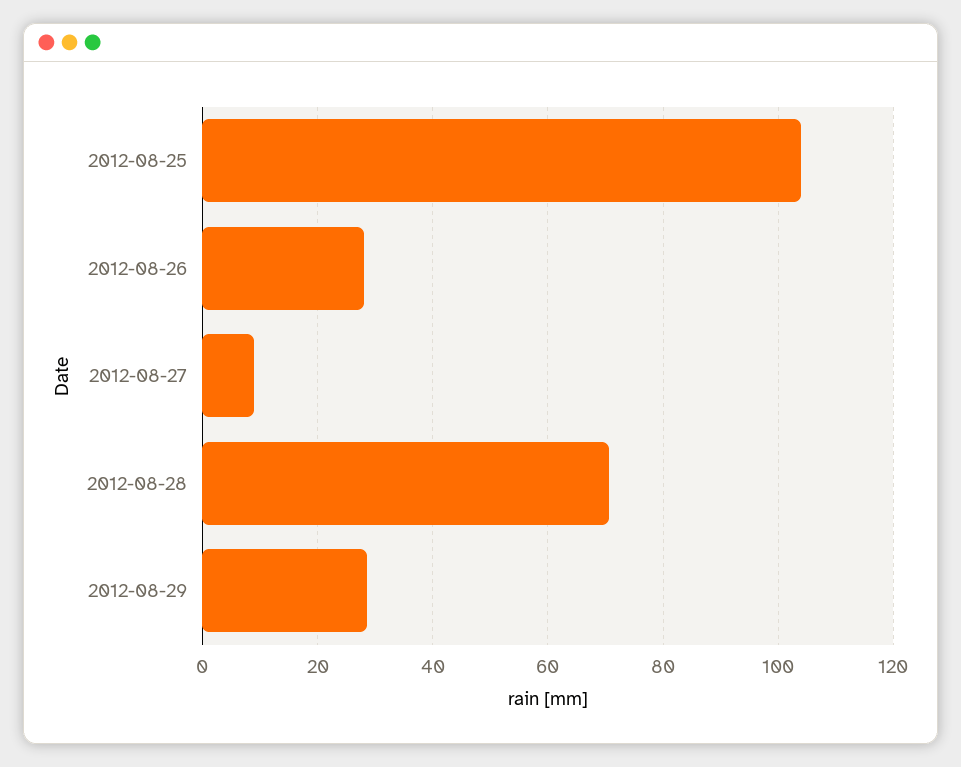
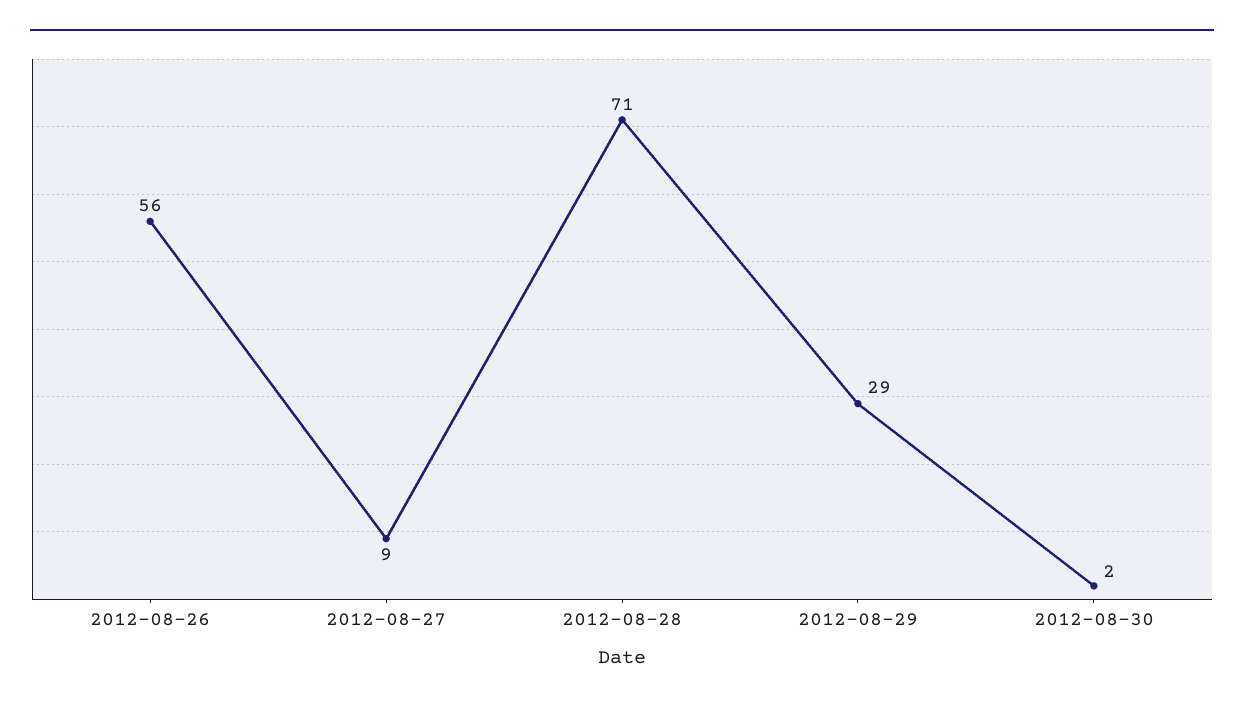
2012-08-25: 104 -> none
2012-08-26: 28 -> 56
2012-08-30: none -> 2

